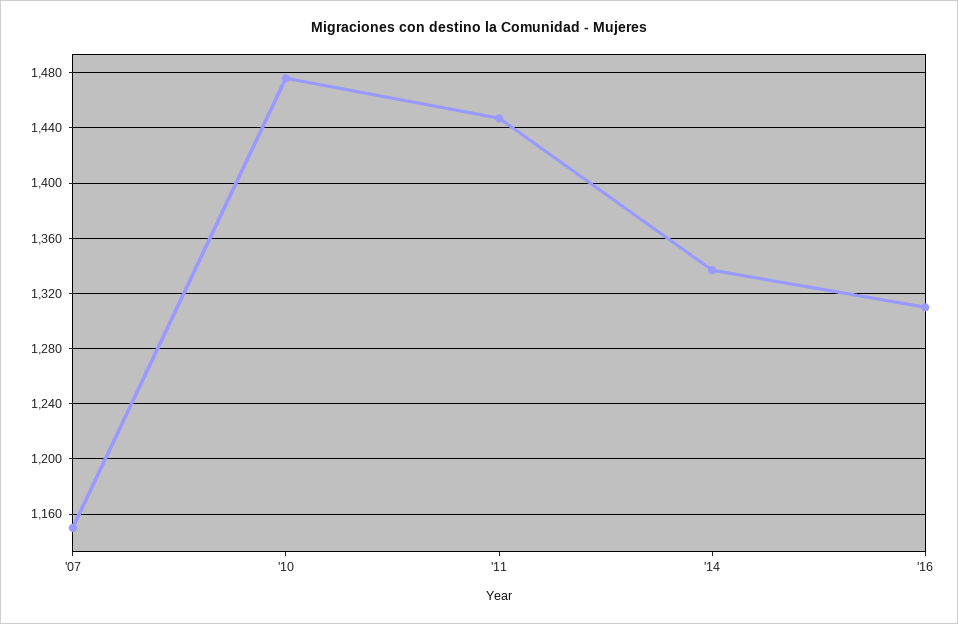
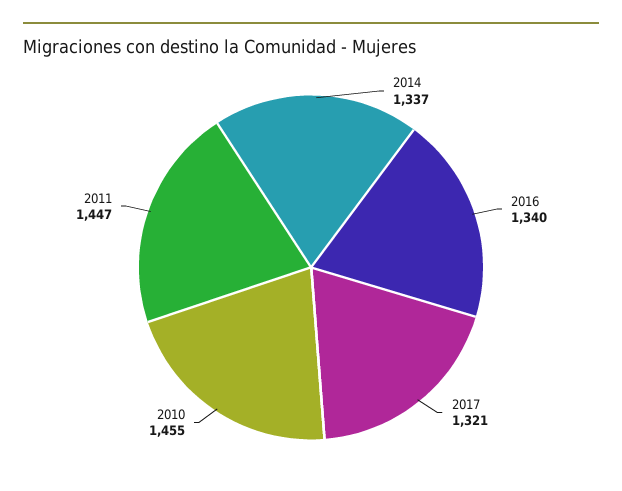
'07: 1150 -> none
'10: 1475 -> 1455
'16: 1310 -> 1340
2017: none -> 1321

